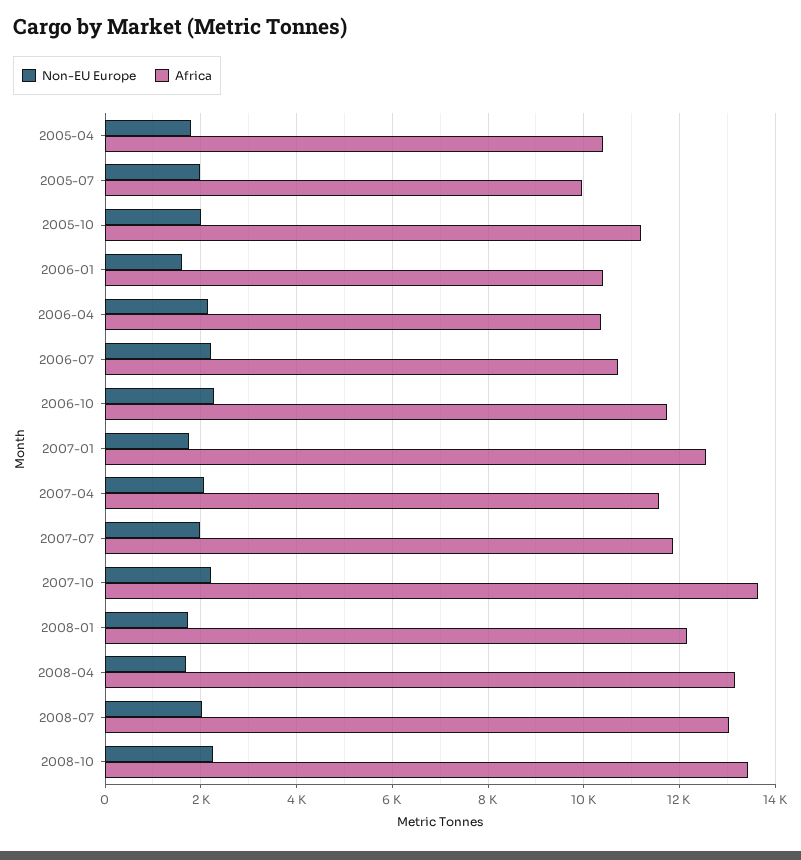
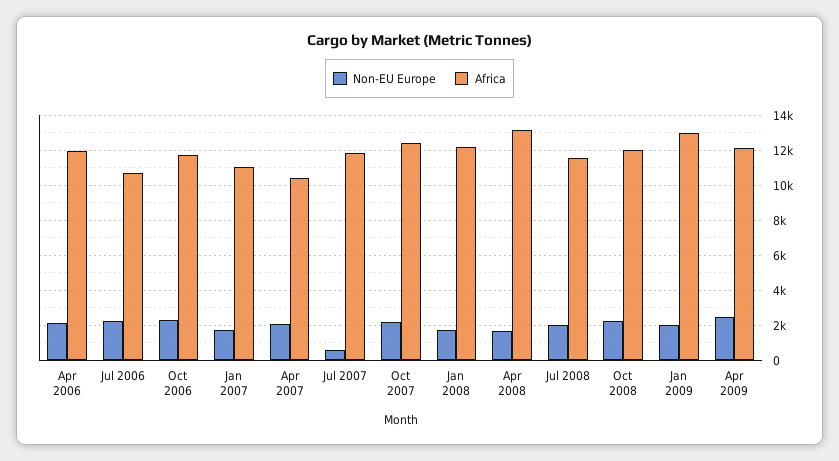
Non-EU Europe, 2005-04: 1800 -> none
Africa, 2005-04: 10400 -> none
Non-EU Europe, 2005-07: 2000 -> none
Africa, 2005-07: 10000 -> none
Non-EU Europe, 2005-10: 2000 -> none
Africa, 2005-10: 11200 -> none
Non-EU Europe, 2006-01: 1600 -> none
Africa, 2006-01: 10400 -> none
Africa, 2006-04: 10400 -> 12000
Africa, 2007-01: 12600 -> 11000
Africa, 2007-04: 11600 -> 10500
Non-EU Europe, 2007-07: 2000 -> 500
Africa, 2007-10: 13600 -> 12500
Africa, 2008-07: 13000 -> 11500
Africa, 2008-10: 13400 -> 12000
Non-EU Europe, Jan 2009: none -> 2000
Africa, Jan 2009: none -> 13000
Non-EU Europe, Apr 2009: none -> 2500
Africa, Apr 2009: none -> 12000

